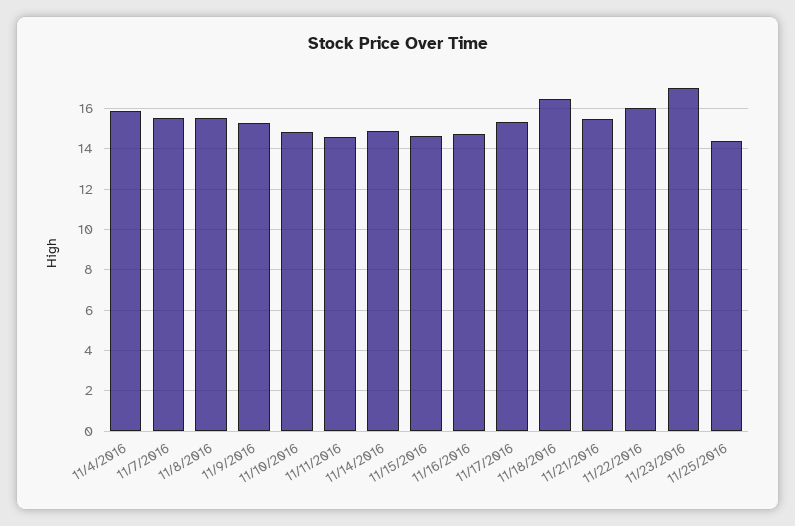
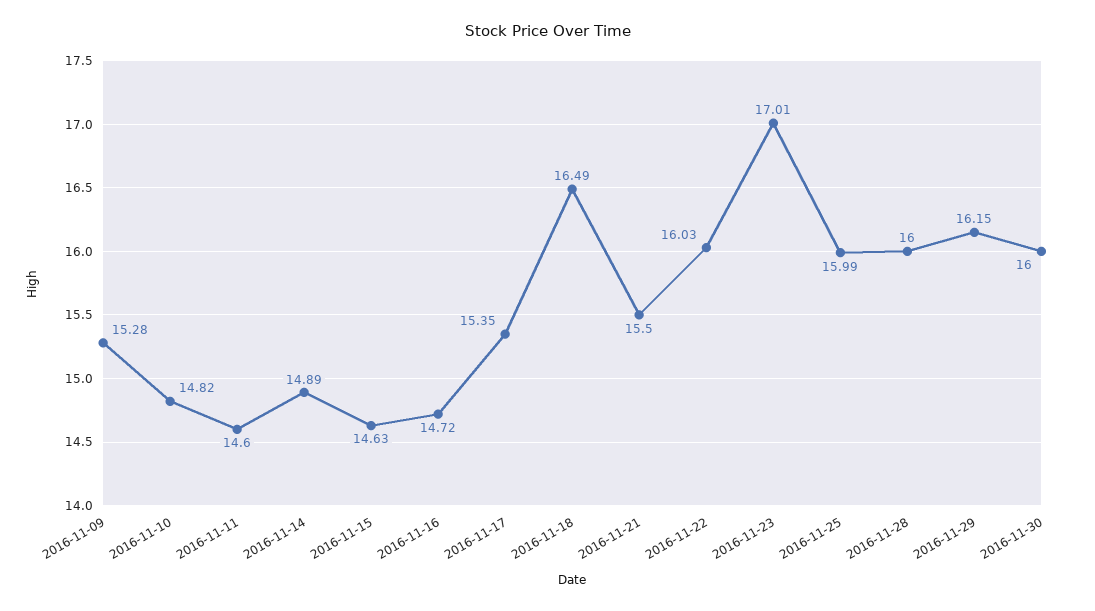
11/4/2016: 16 -> none
11/7/2016: 15.5 -> none
11/8/2016: 15.5 -> none
11/25/2016: 14.5 -> 15.99
2016-11-28: none -> 16
2016-11-29: none -> 16.15
2016-11-30: none -> 16

